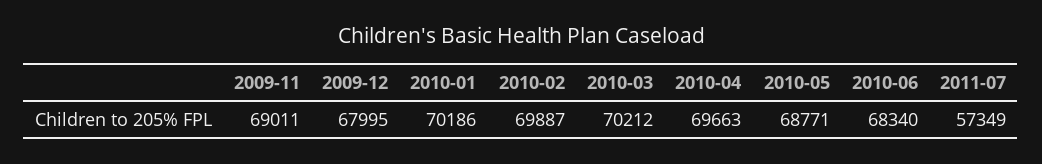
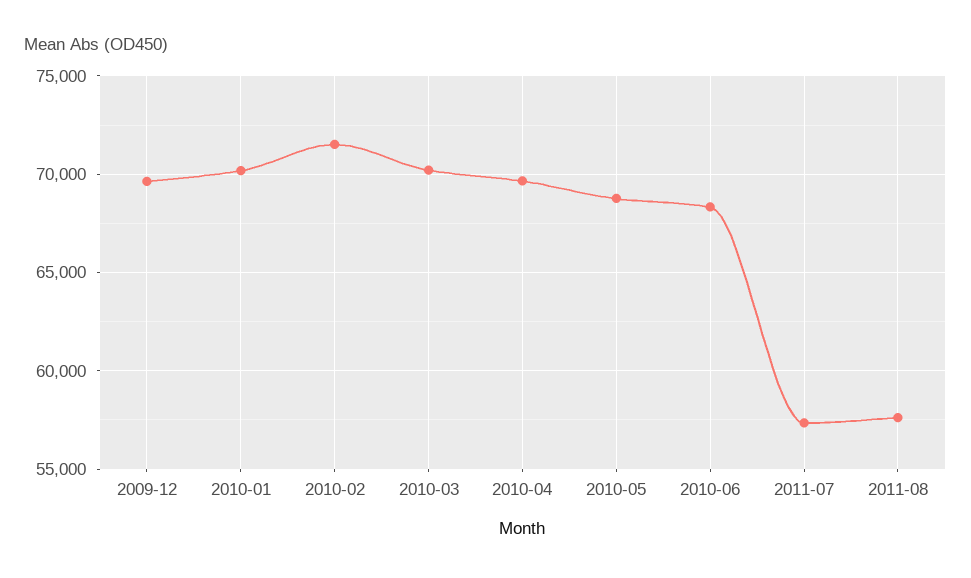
2009-11: 69011 -> none
2009-12: 67995 -> 69500
2010-02: 69887 -> 71500
2011-08: none -> 57500

